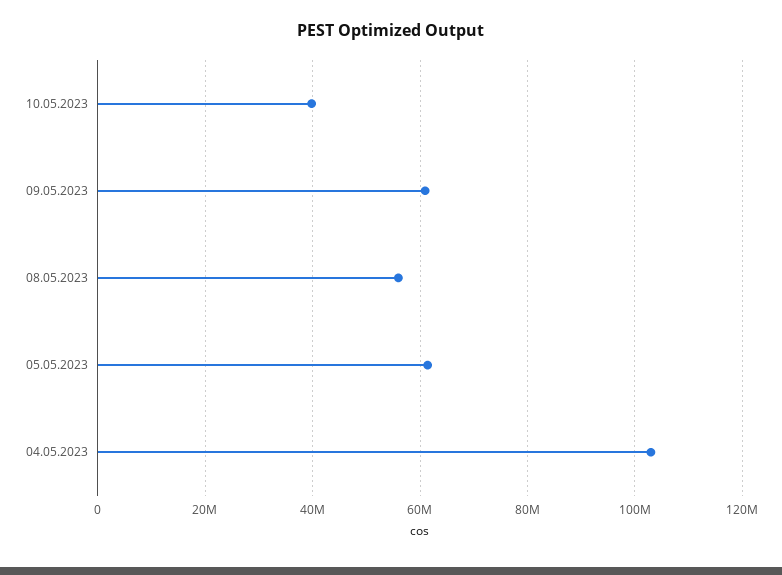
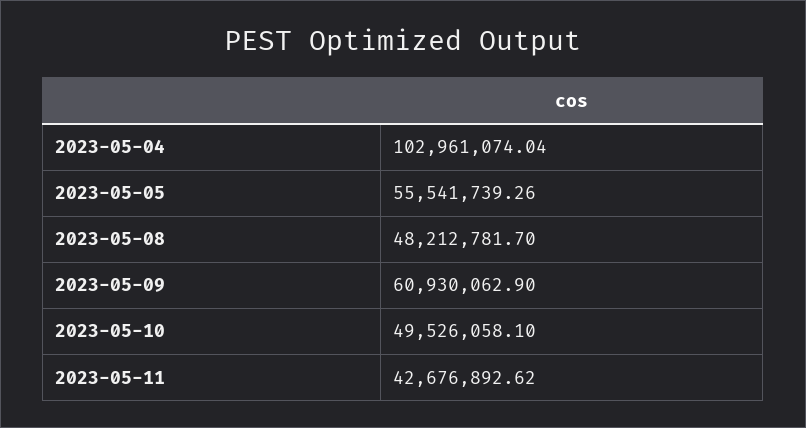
10.05.2023: 40000000 -> 49526058.1
08.05.2023: 56000000 -> 48212781.7
05.05.2023: 62000000 -> 55541739.26
2023-05-11: none -> 42676892.62

